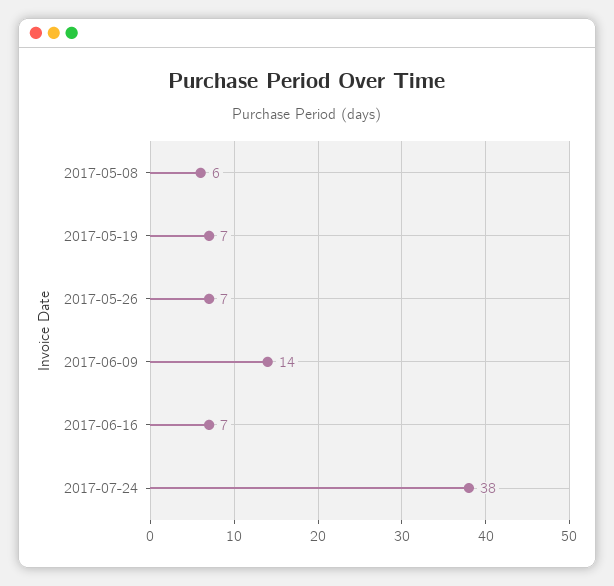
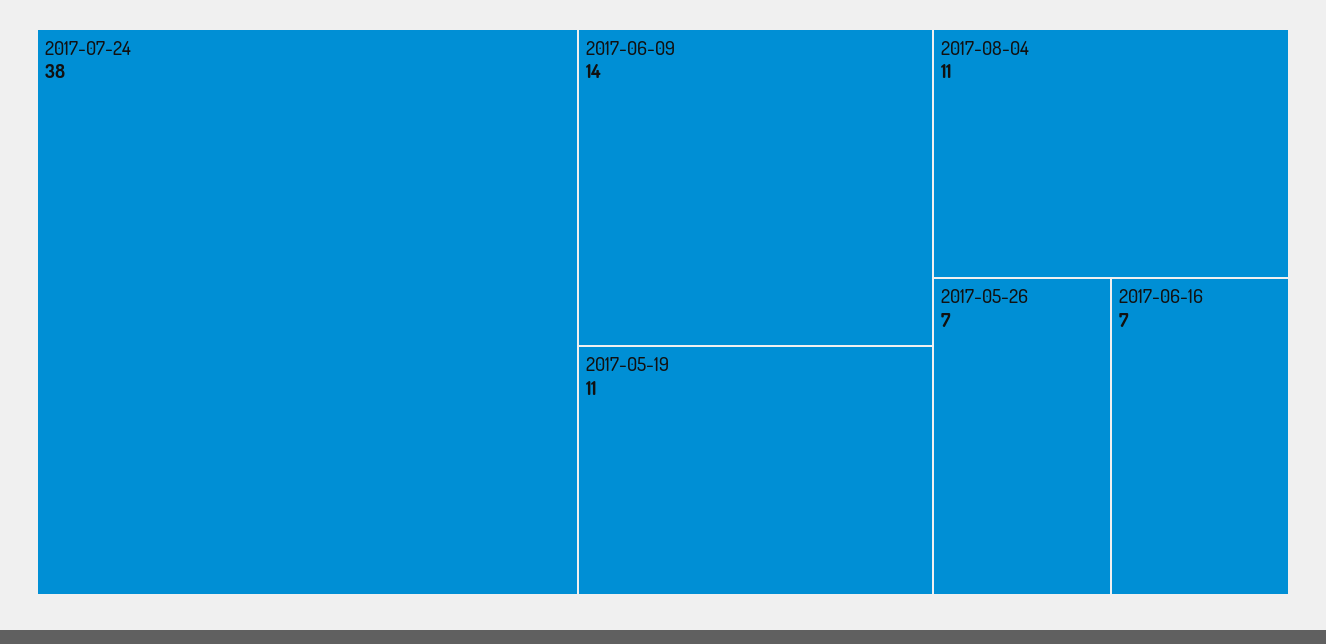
2017-05-08: 6 -> none
2017-05-19: 7 -> 11
2017-08-04: none -> 11

